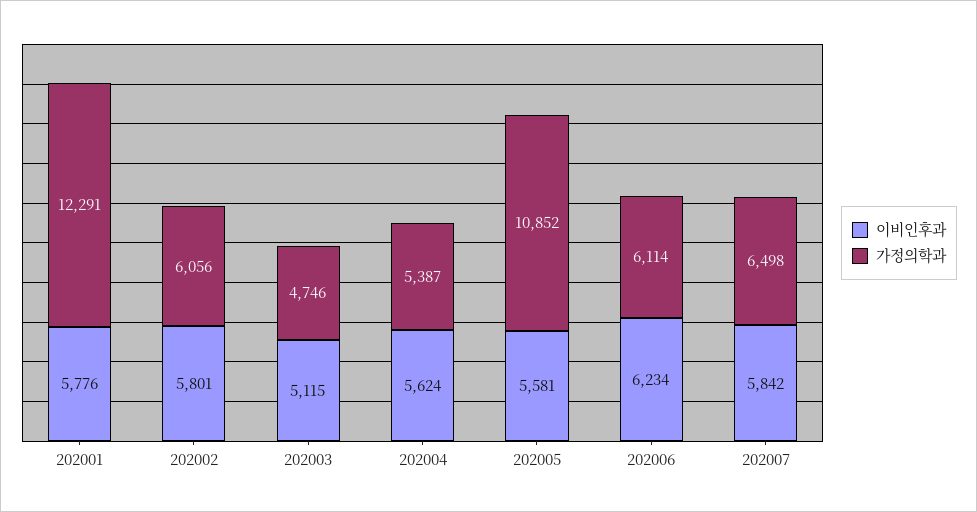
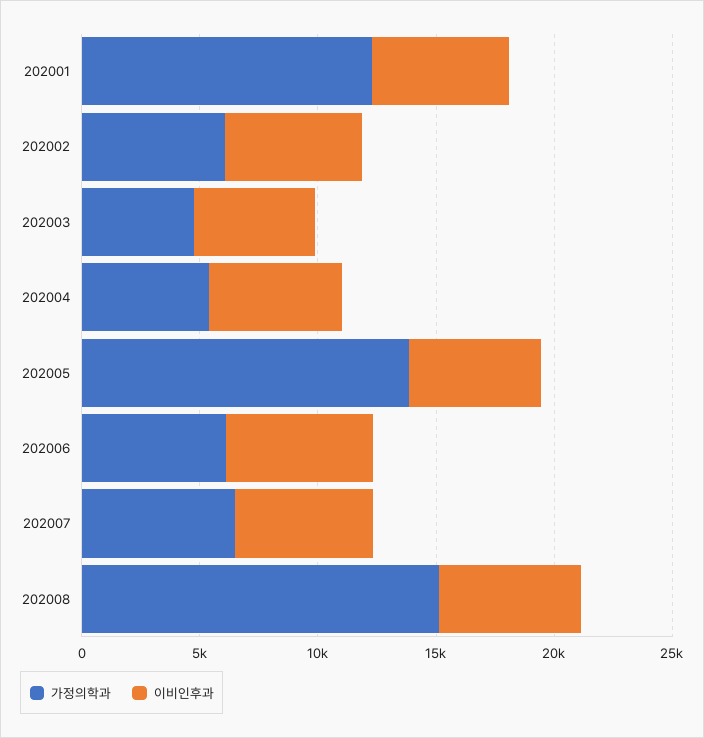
가정의학과, 202005: 10852 -> 14000
가정의학과, 202008: none -> 15000
이비인후과, 202008: none -> 6000

